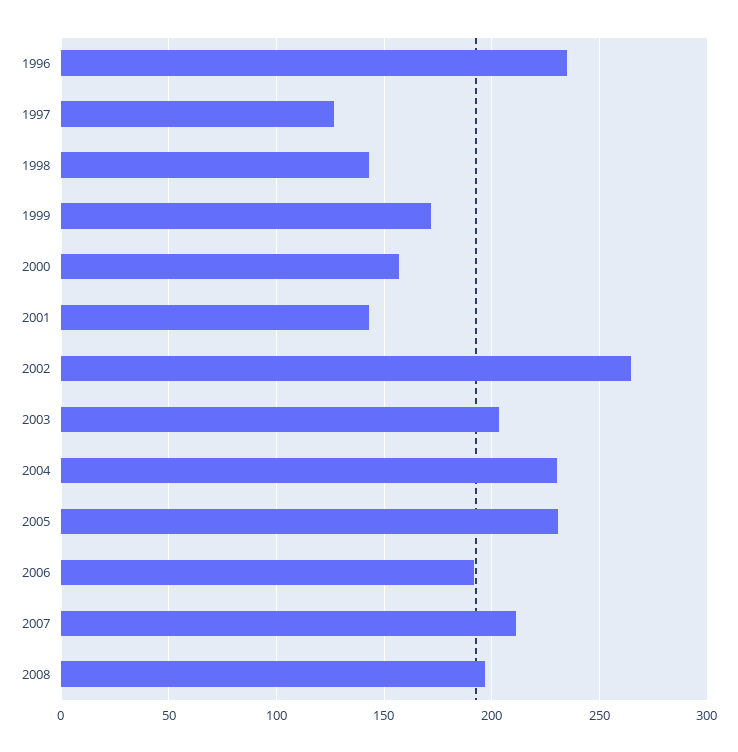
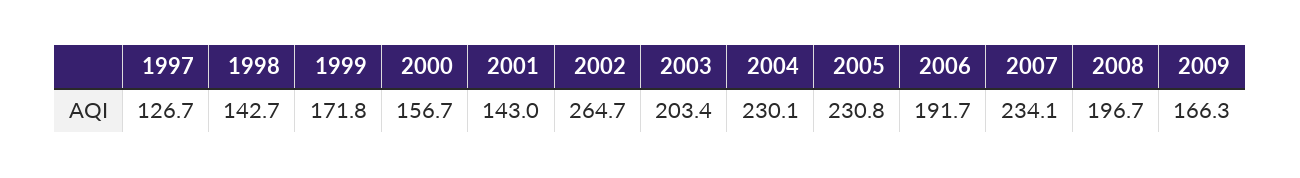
1996: 235 -> none
2007: 210 -> 234.1
2009: none -> 166.3

